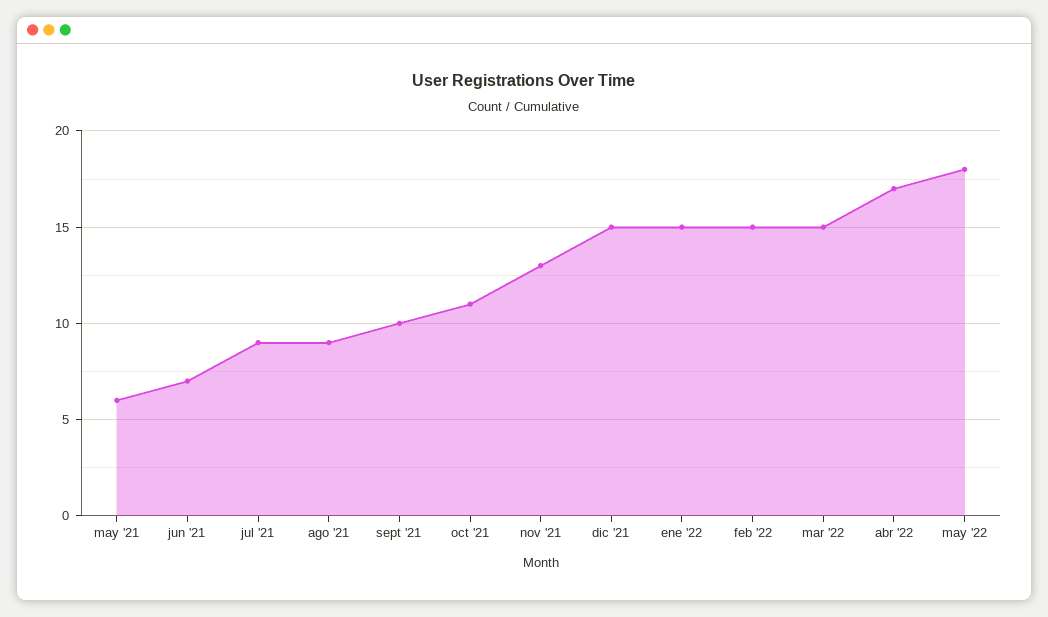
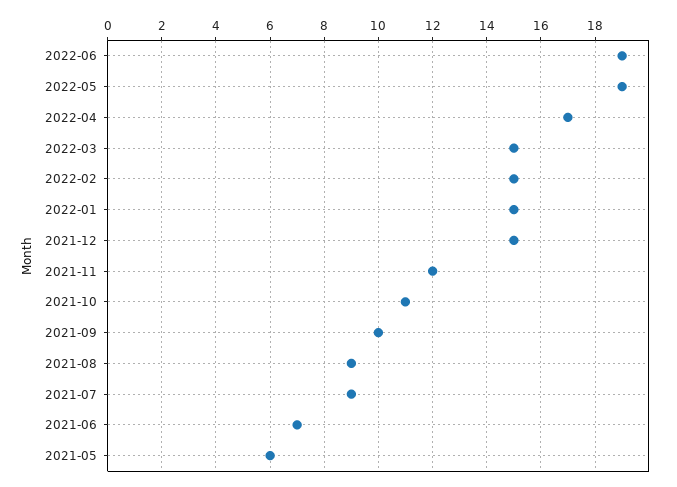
nov '21: 13 -> 12
may '22: 18 -> 19
2022-06: none -> 19

